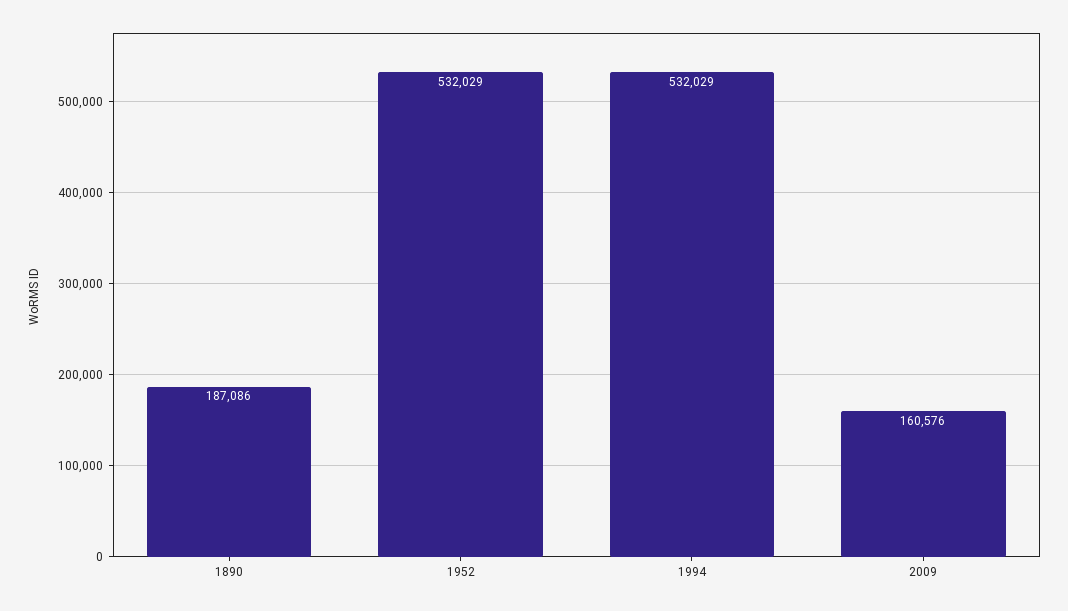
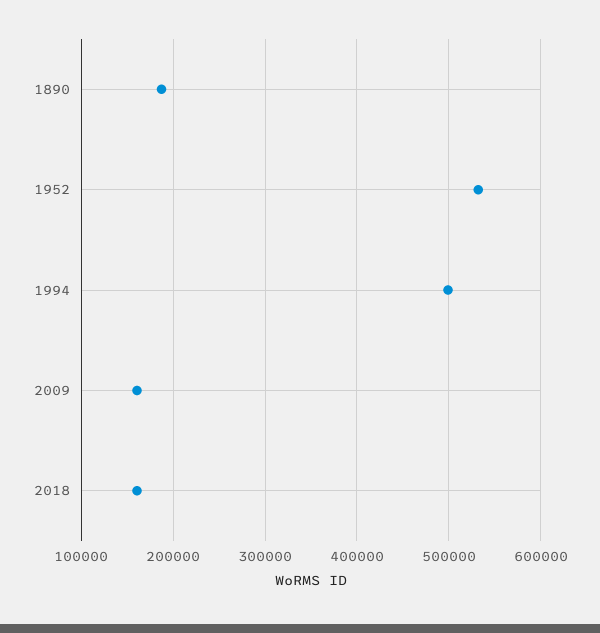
1994: 532029 -> 500000
2018: none -> 160000

